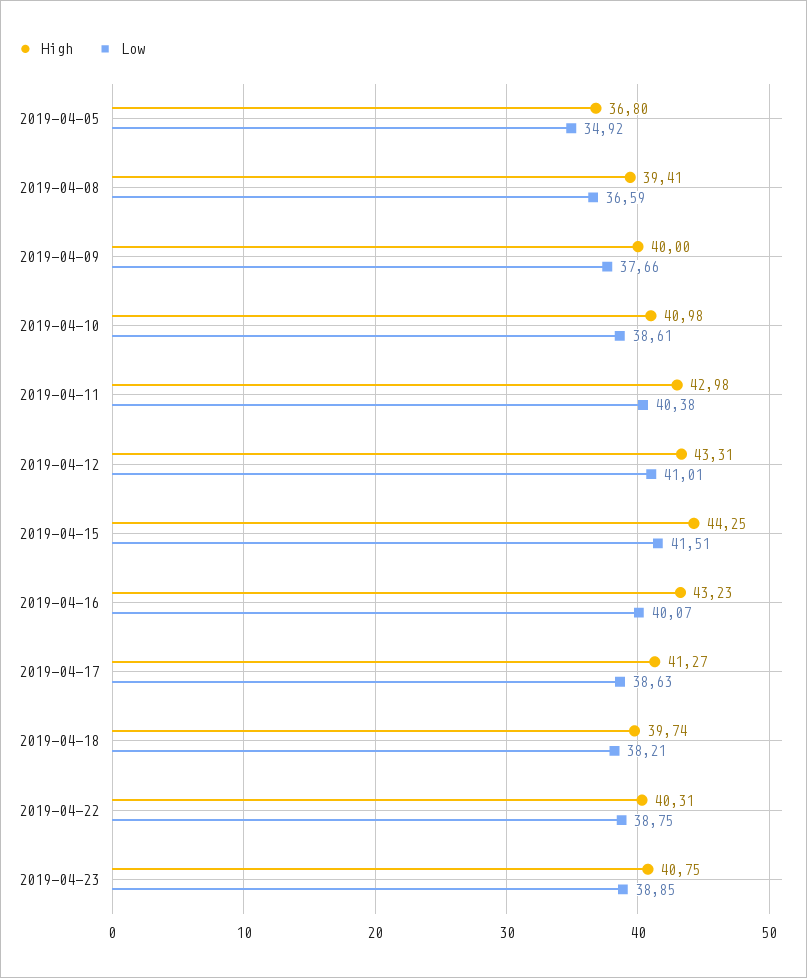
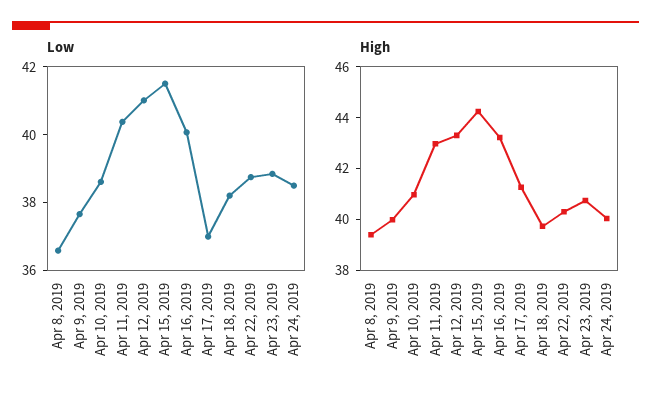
High, 2019-04-05: 36.8 -> none
Low, 2019-04-05: 34.92 -> none
Low, 2019-04-17: 38.63 -> 37
Low, Apr 24, 2019: none -> 38.5
High, Apr 24, 2019: none -> 40

